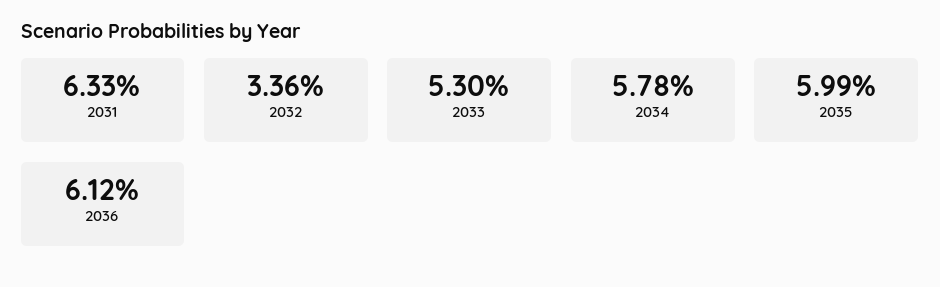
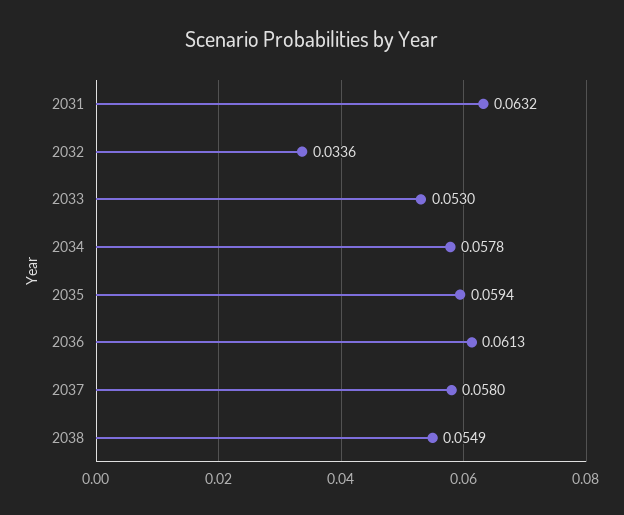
2031: 0.0633 -> 0.0632
2035: 0.0599 -> 0.0594
2036: 0.0612 -> 0.0613
2037: none -> 0.058
2038: none -> 0.0549

